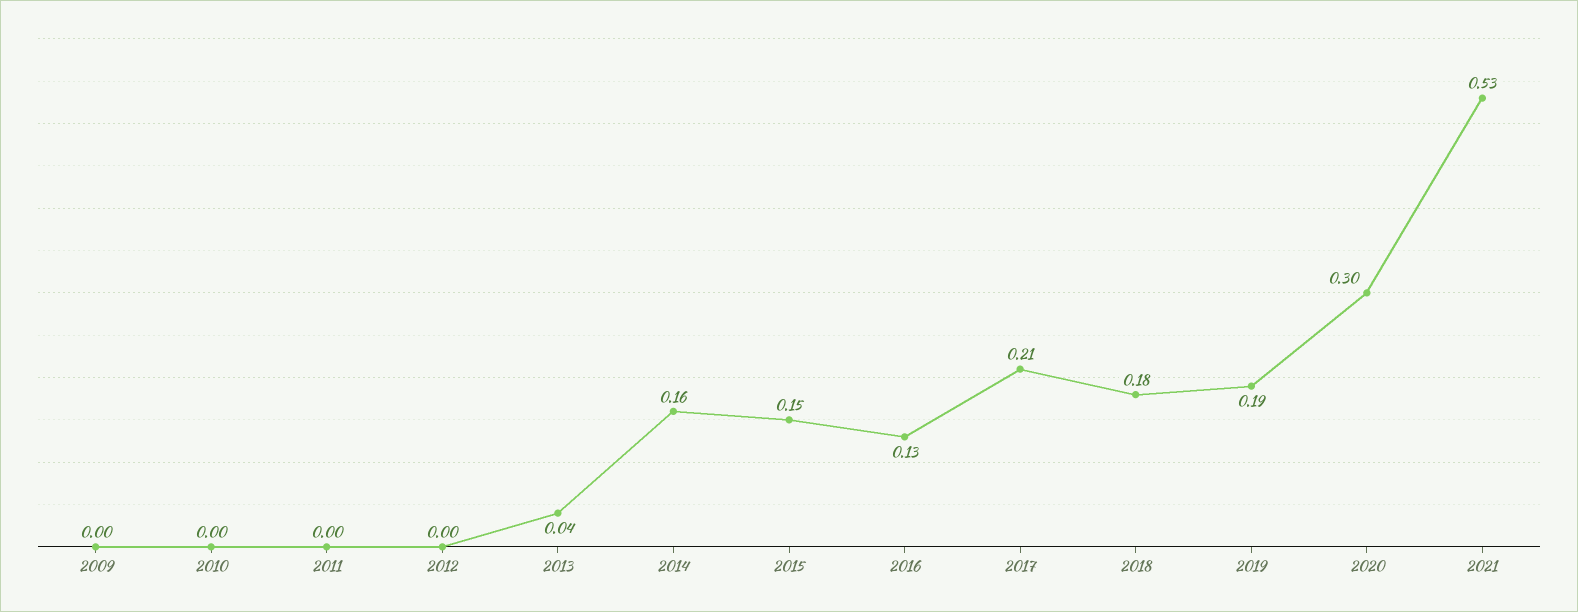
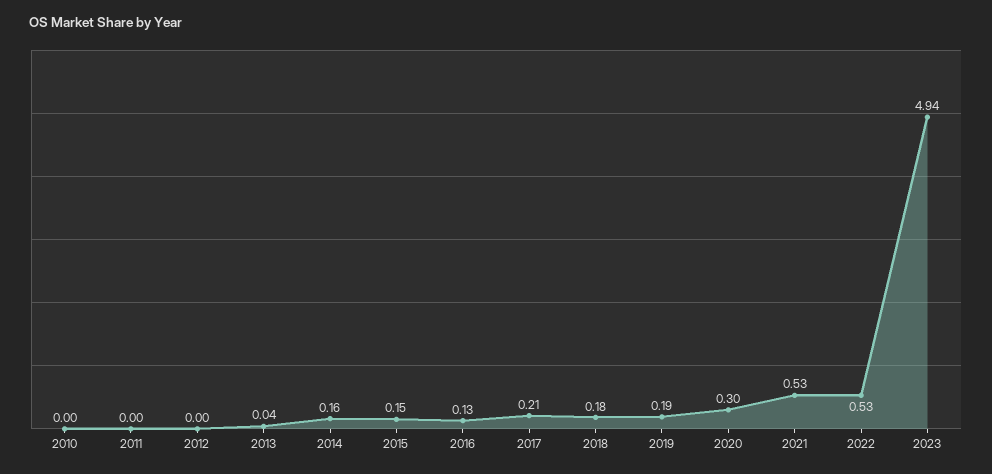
2009: 0 -> none
2022: none -> 0.53
2023: none -> 4.94

